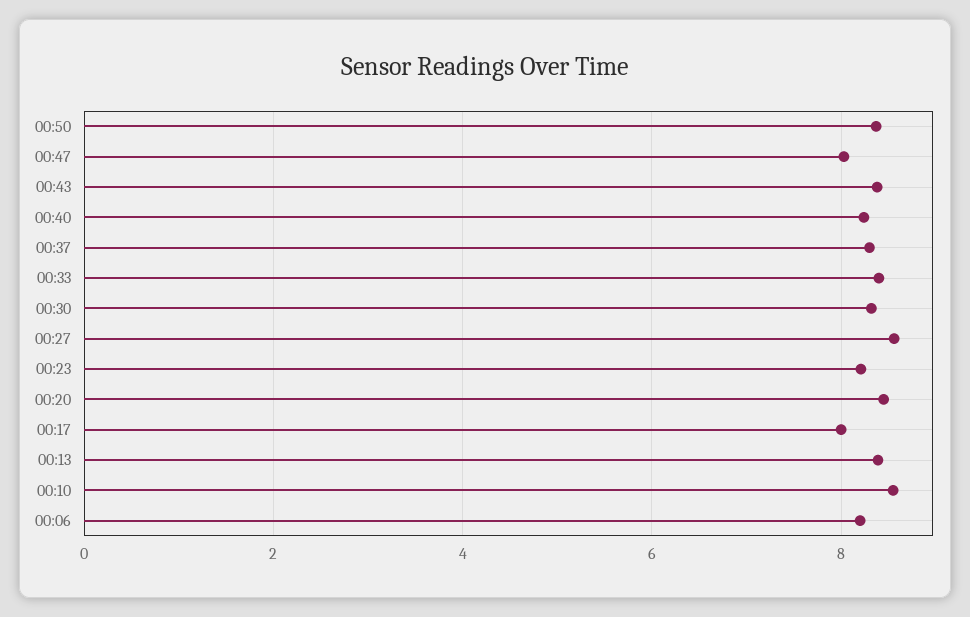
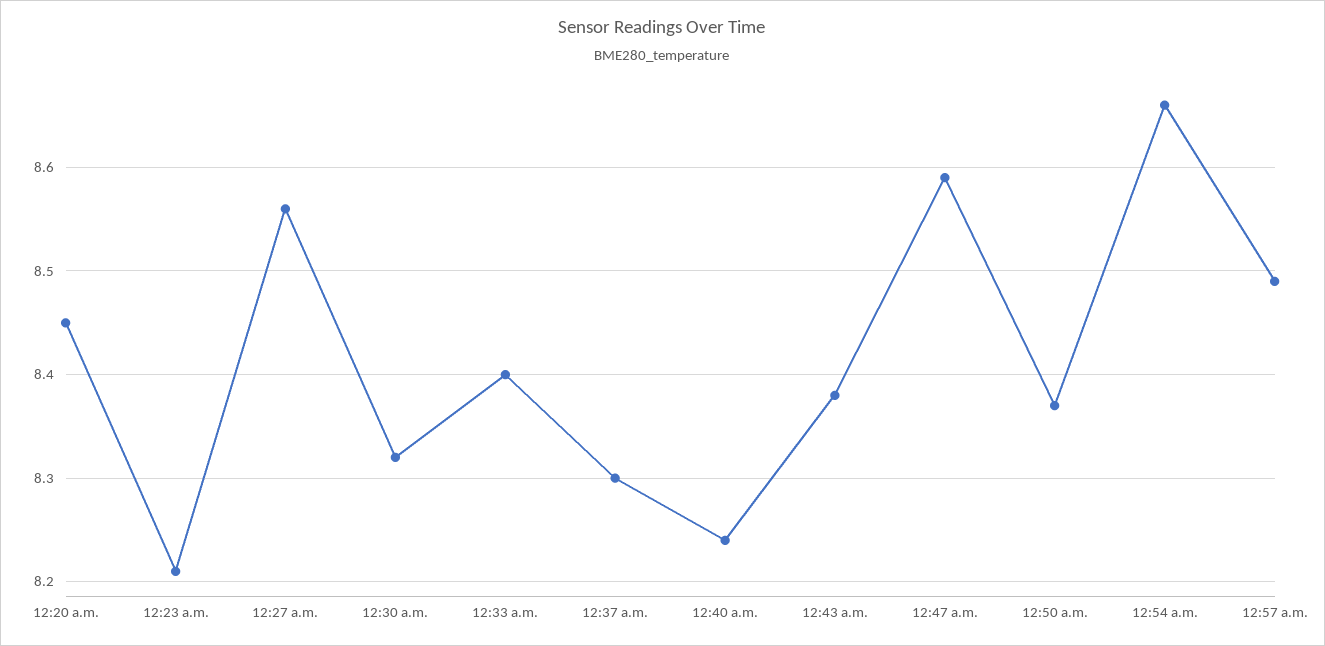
00:47: 8 -> 8.59
00:17: 8 -> none
00:13: 8.4 -> none
00:10: 8.6 -> none
00:06: 8.2 -> none
12:54 a.m.: none -> 8.66
12:57 a.m.: none -> 8.49

